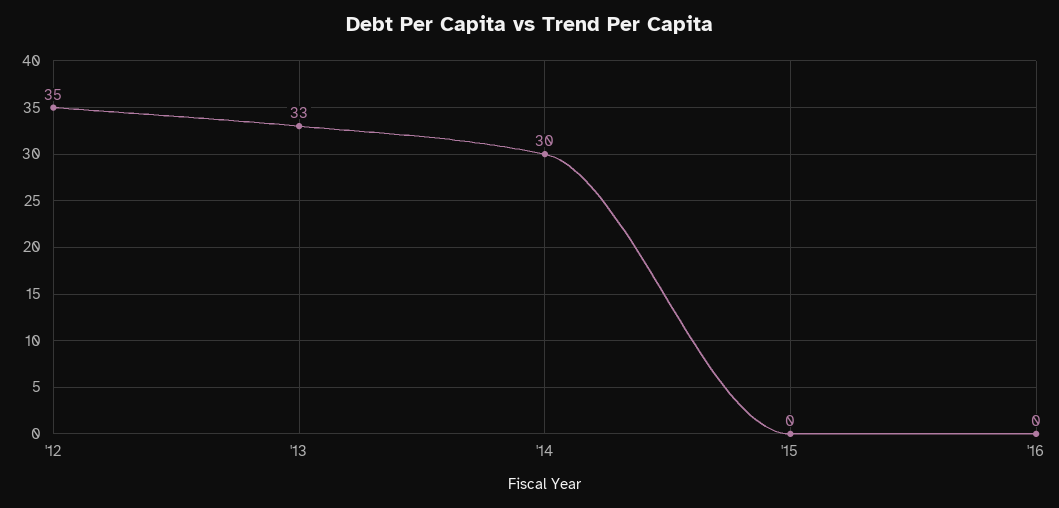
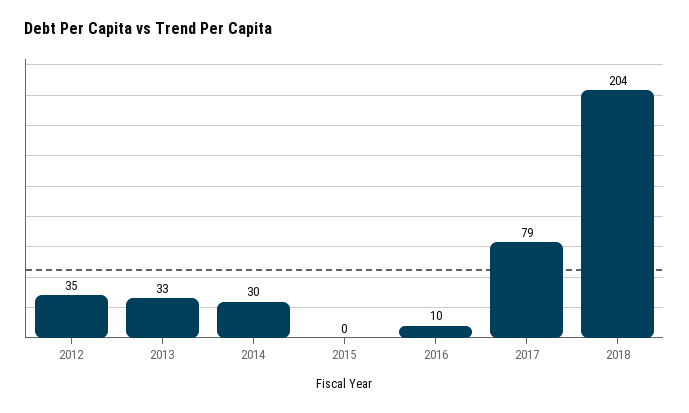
'16: 0 -> 10
2017: none -> 79
2018: none -> 204

